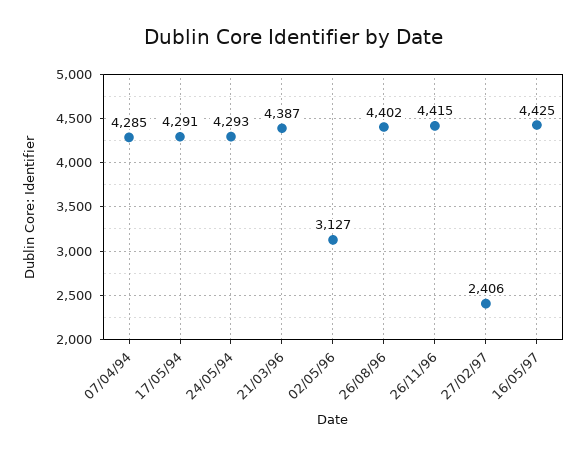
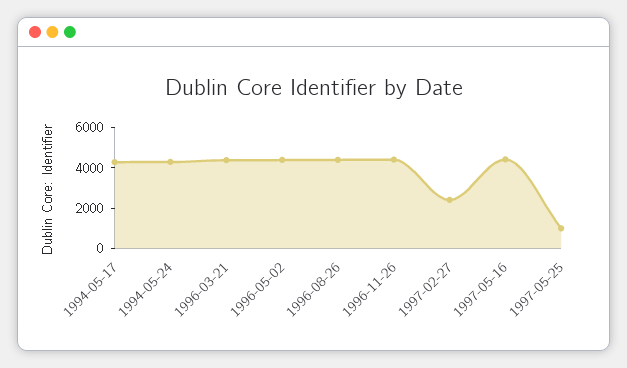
07/04/94: 4285 -> none
02/05/96: 3127 -> 4500
1997-05-25: none -> 1000

